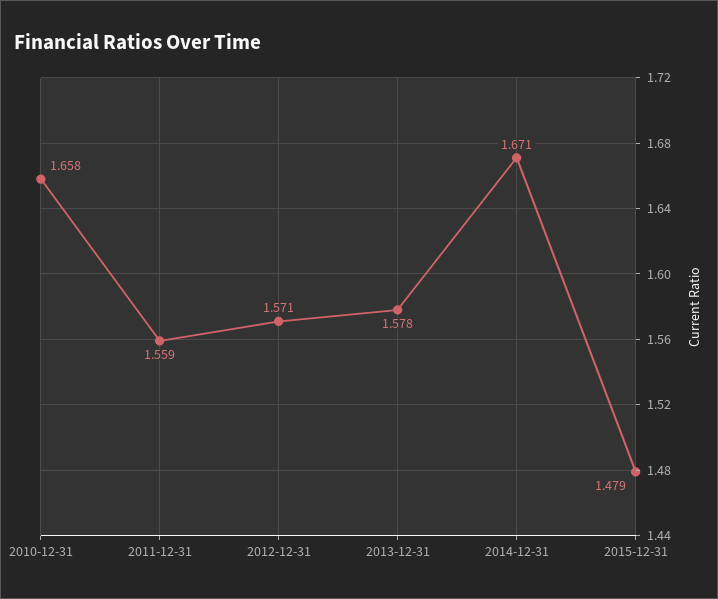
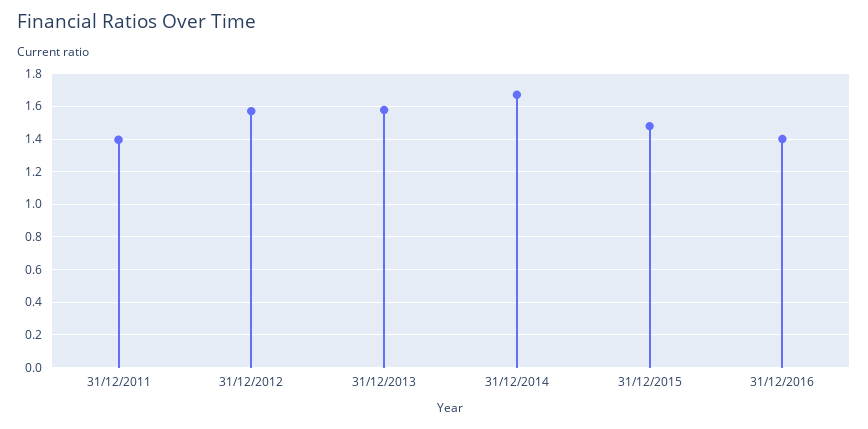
2010-12-31: 1.658 -> none
2011-12-31: 1.559 -> 1.4
31/12/2016: none -> 1.4

